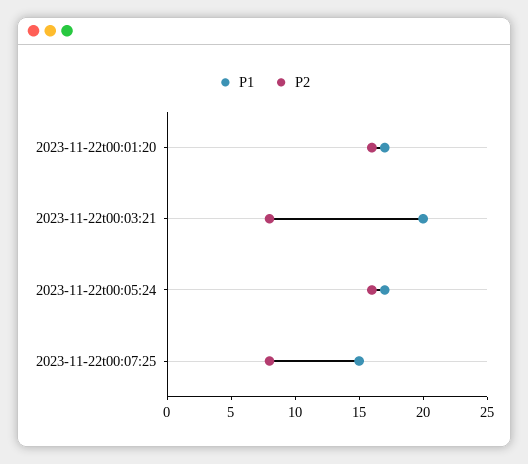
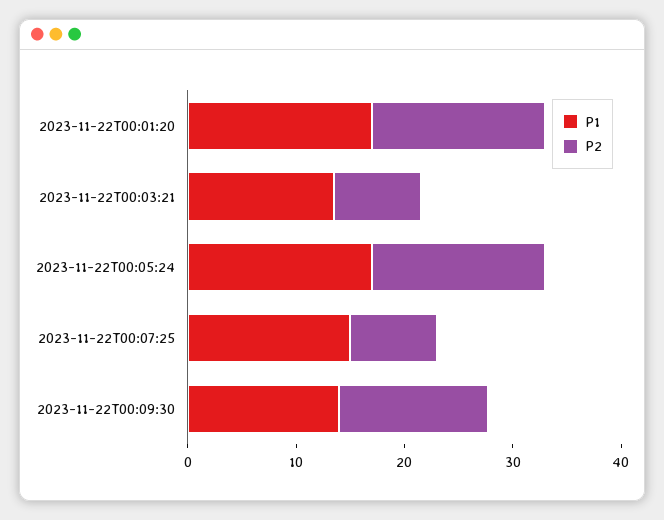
P1, 2023-11-22t00:03:21: 20 -> 14
P1, 2023-11-22T00:09:30: none -> 14
P2, 2023-11-22T00:09:30: none -> 14

